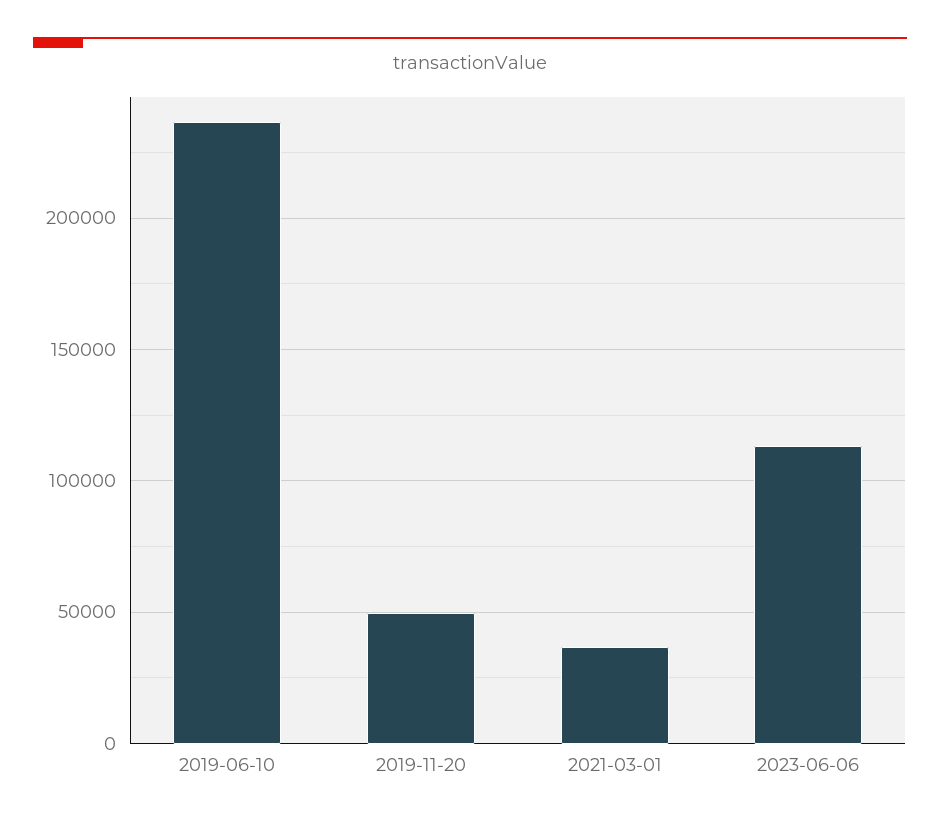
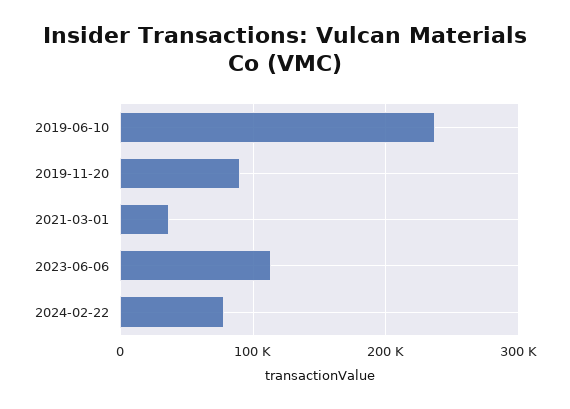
2019-11-20: 50000 -> 90000
2024-02-22: none -> 80000

